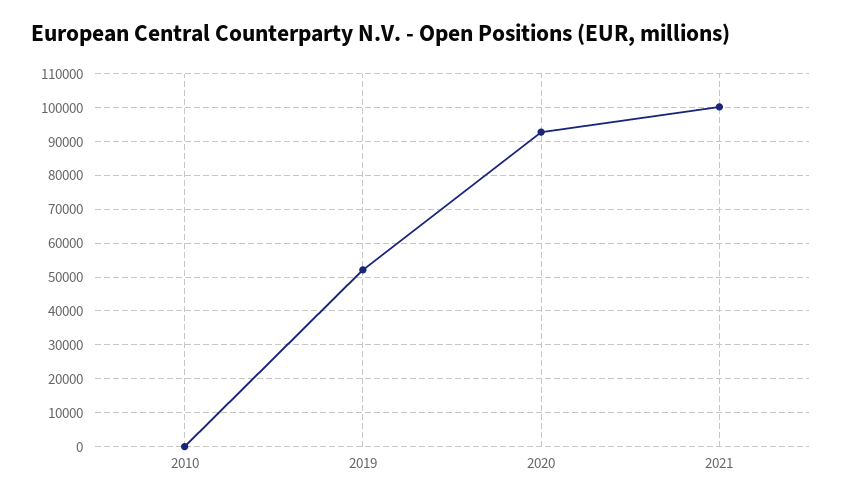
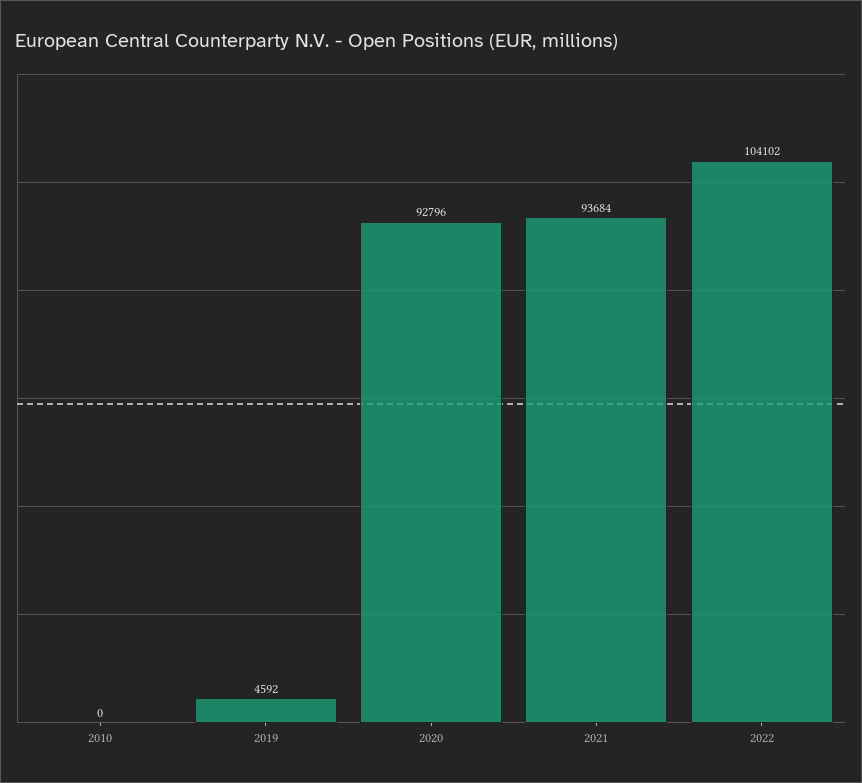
2019: 52000 -> 4592
2021: 100000 -> 93684
2022: none -> 104102

